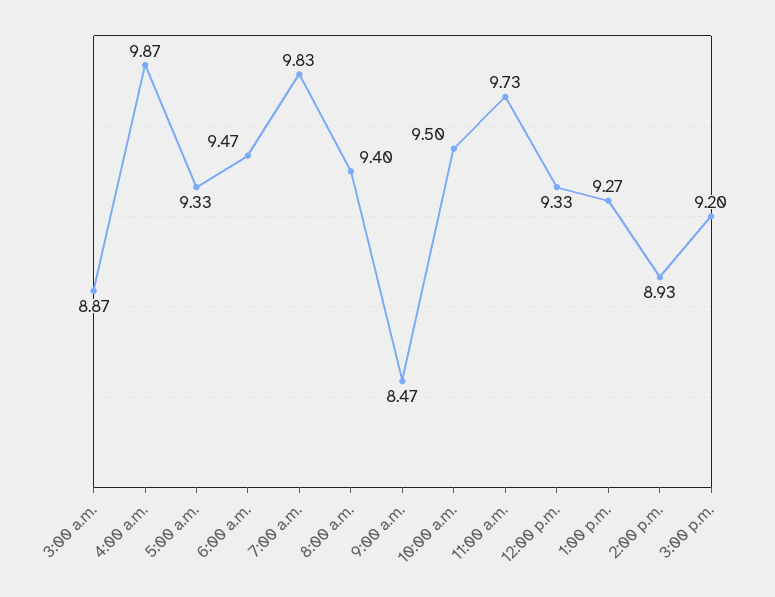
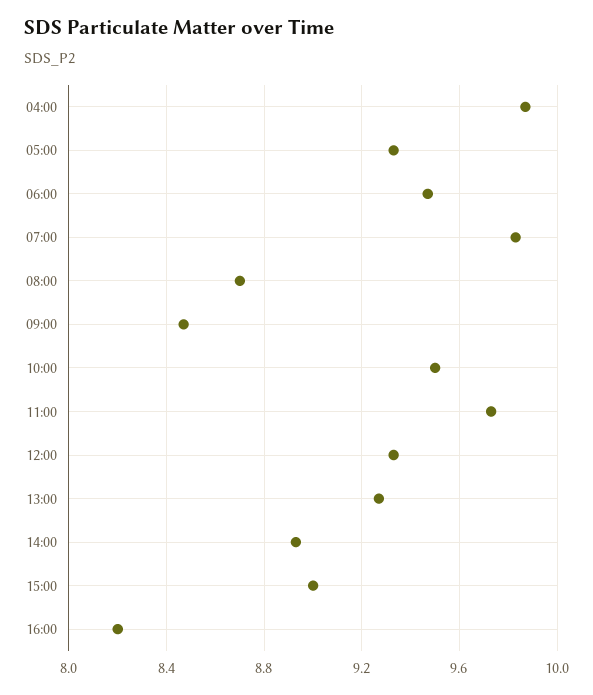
3:00 a.m.: 8.87 -> none
8:00 a.m.: 9.4 -> 8.7
3:00 p.m.: 9.2 -> 9
16:00: none -> 8.2

